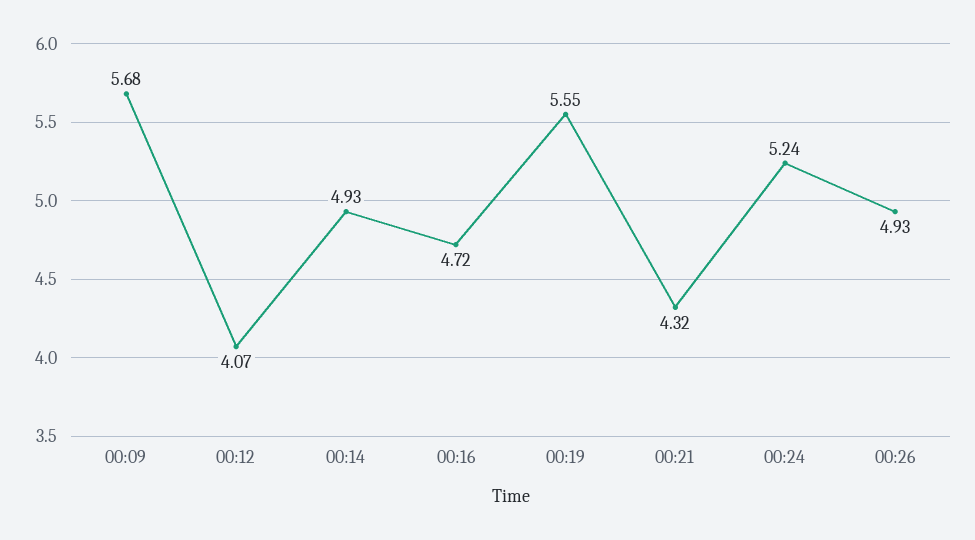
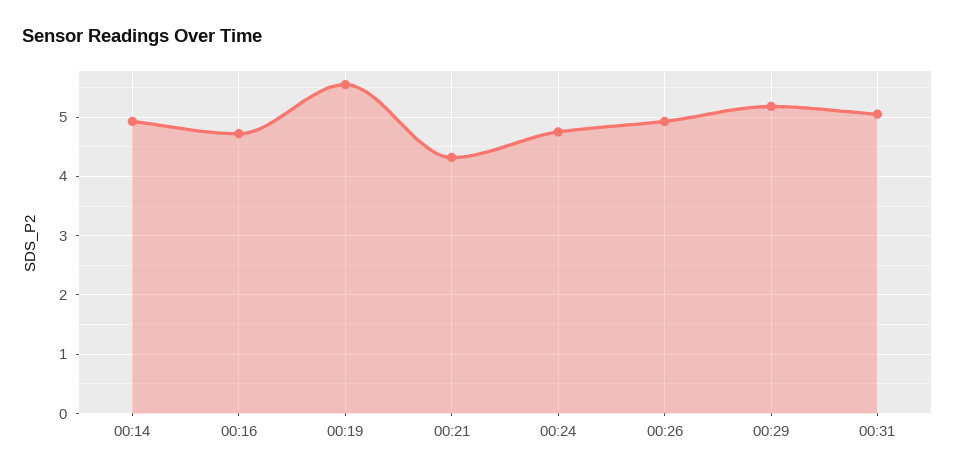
00:09: 5.68 -> none
00:12: 4.07 -> none
00:24: 5.24 -> 4.8
00:29: none -> 5.2
00:31: none -> 5

